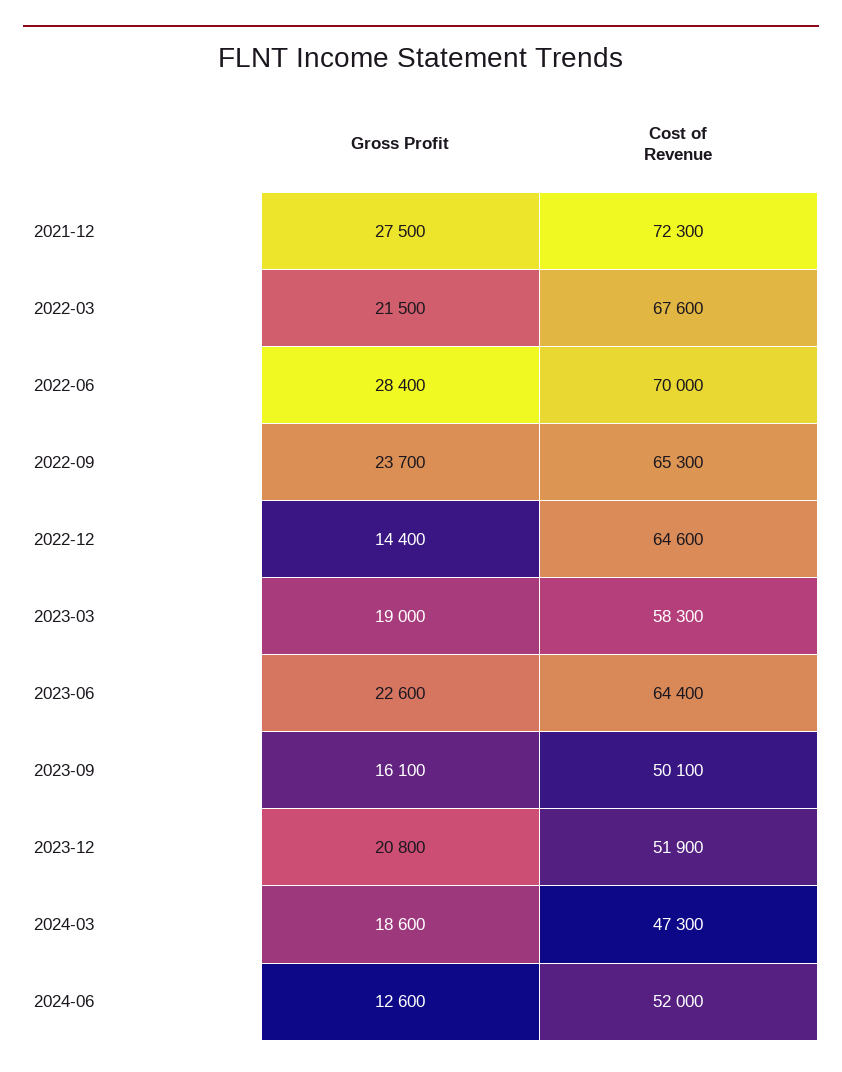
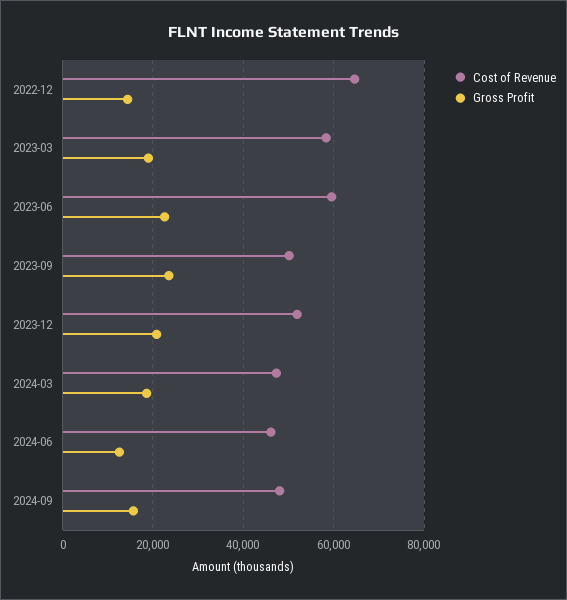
Gross Profit, 2021-12: 27500 -> none
Cost of Revenue, 2021-12: 72300 -> none
Gross Profit, 2022-03: 21500 -> none
Cost of Revenue, 2022-03: 67600 -> none
Gross Profit, 2022-06: 28400 -> none
Cost of Revenue, 2022-06: 70000 -> none
Gross Profit, 2022-09: 23700 -> none
Cost of Revenue, 2022-09: 65300 -> none
Cost of Revenue, 2023-06: 64400 -> 60000
Gross Profit, 2023-09: 16100 -> 24000
Cost of Revenue, 2024-06: 52000 -> 46000
Cost of Revenue, 2024-09: none -> 48000
Gross Profit, 2024-09: none -> 16000

